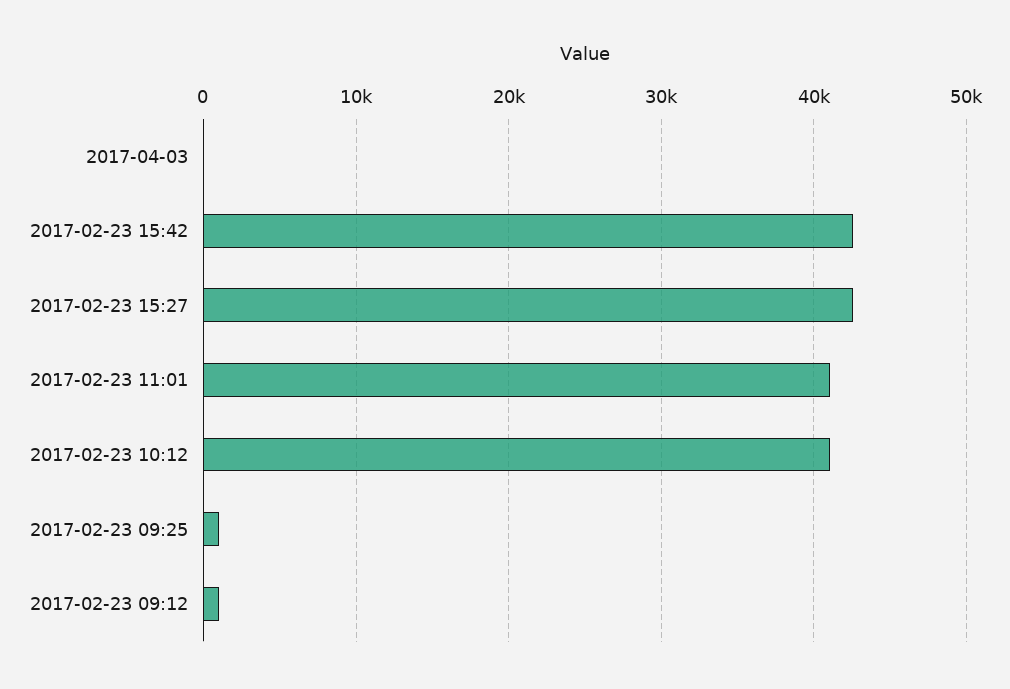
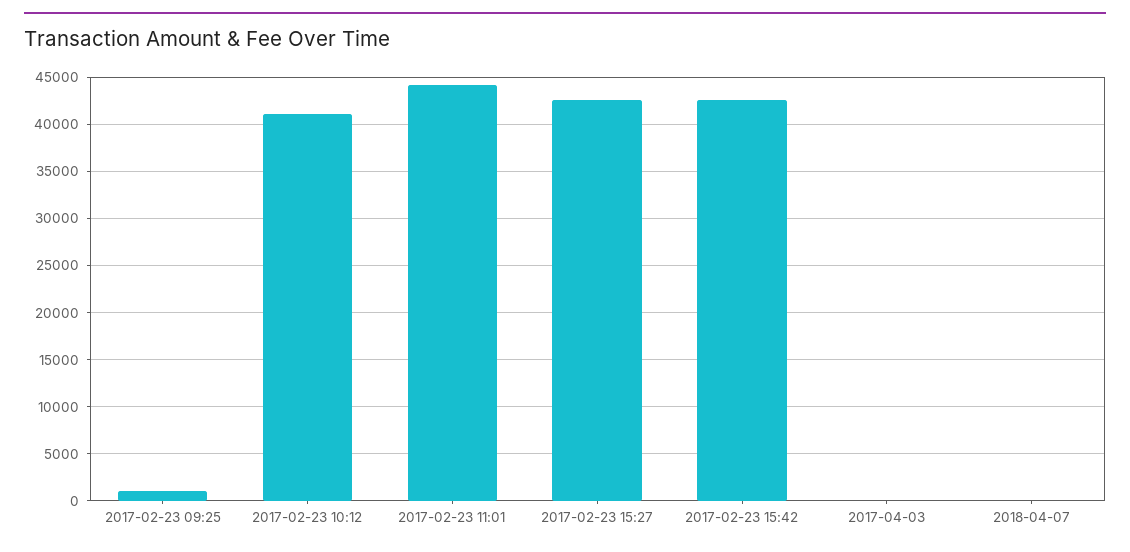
2017-02-23 11:01: 41000 -> 44000
2017-02-23 09:12: 1000 -> none
2018-04-07: none -> 0

